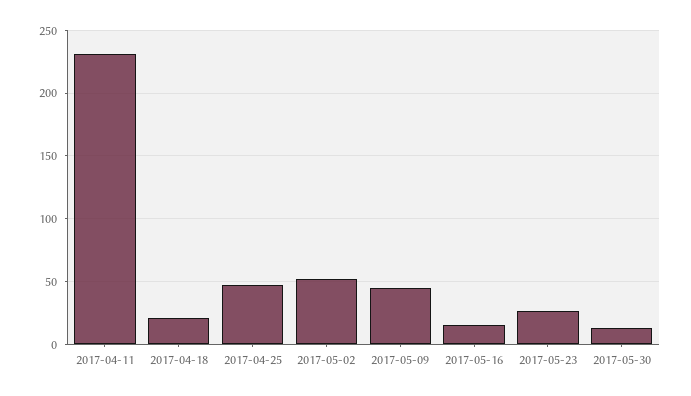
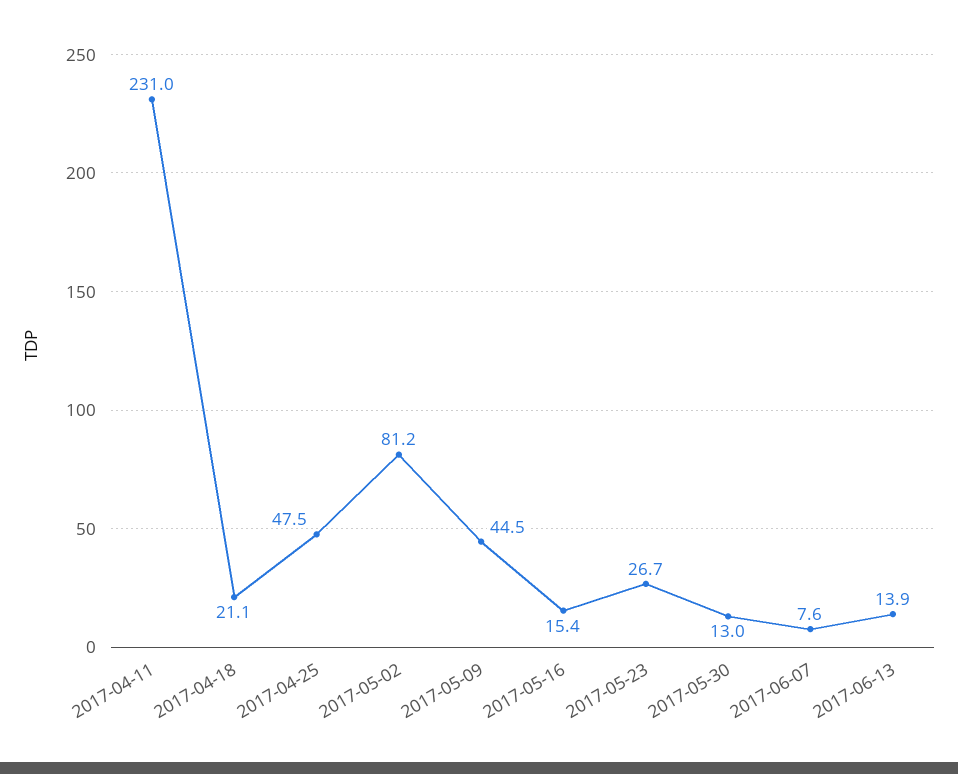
2017-05-02: 50 -> 81.2
2017-06-07: none -> 7.6
2017-06-13: none -> 13.9

